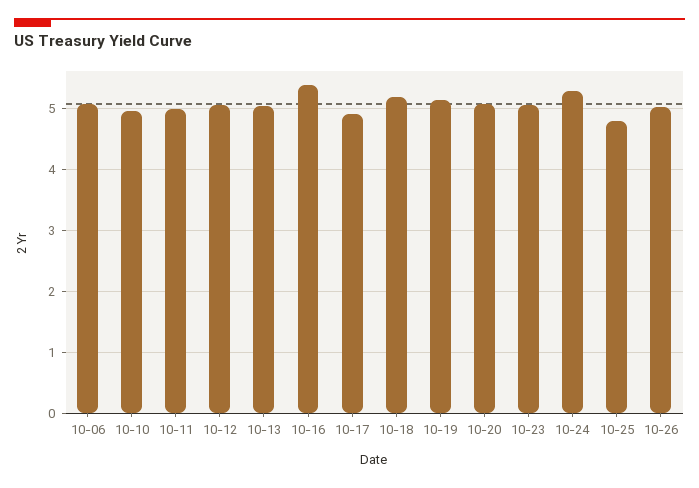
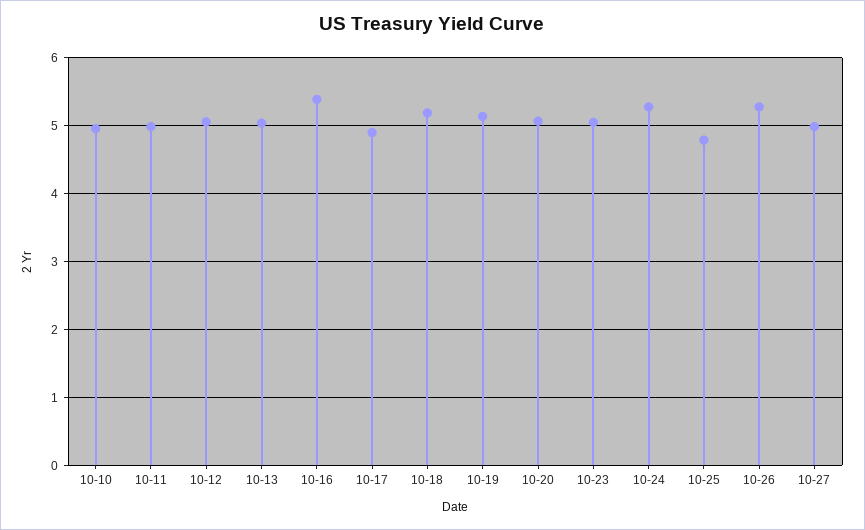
10-06: 5.1 -> none
10-26: 5 -> 5.3
10-27: none -> 5

